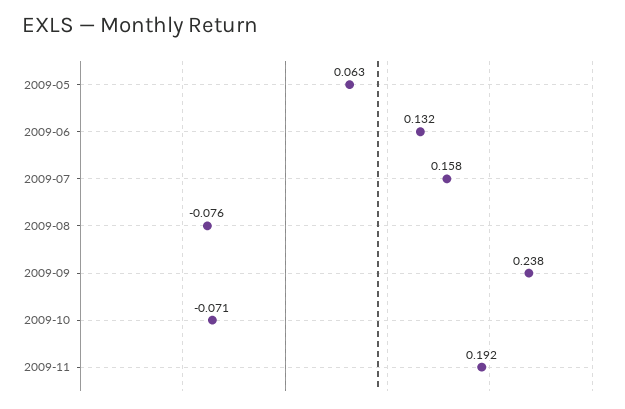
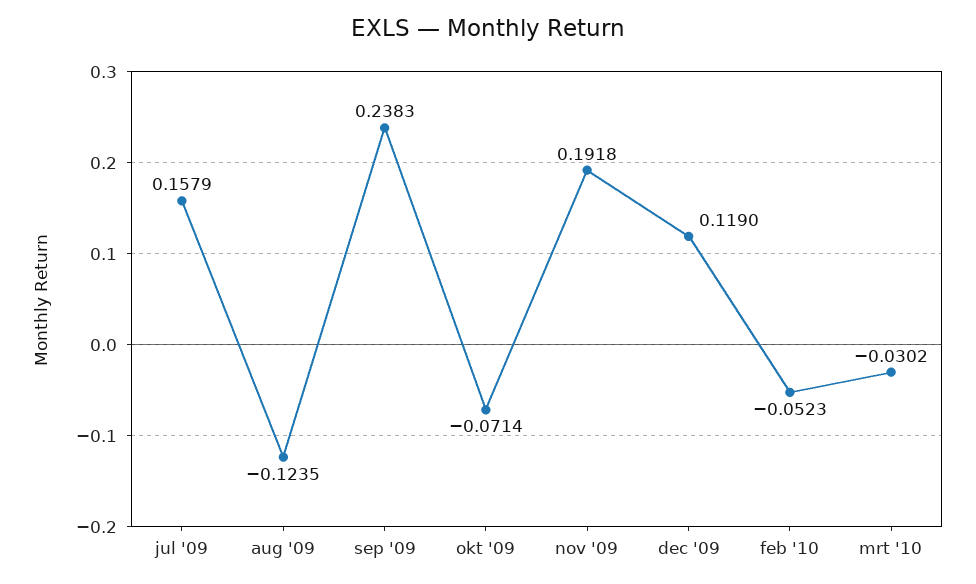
2009-05: 0.063 -> none
2009-06: 0.132 -> none
2009-08: -0.076 -> -0.1235
dec '09: none -> 0.119
feb '10: none -> -0.0523
mrt '10: none -> -0.0302

